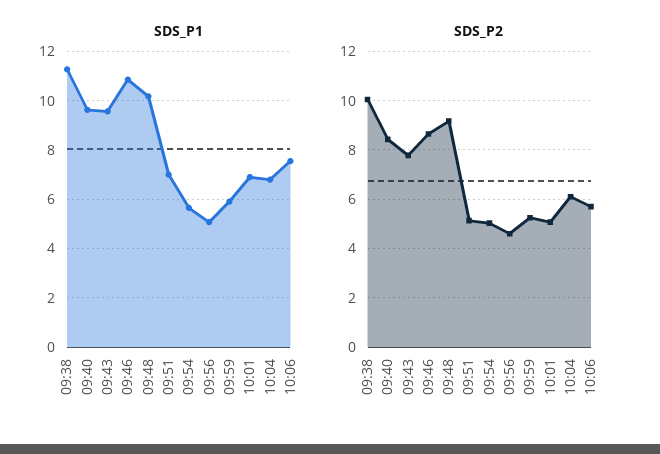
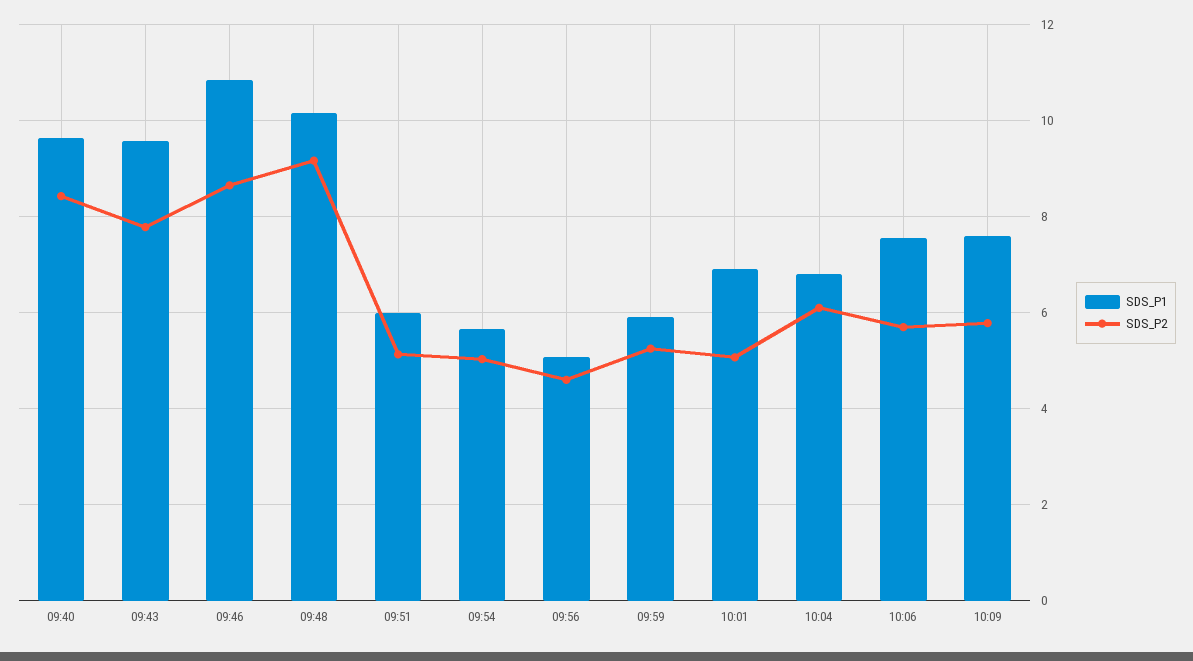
SDS_P1, 09:38: 11.25 -> none
SDS_P1, 09:51: 7 -> 6
SDS_P2, 09:38: 10 -> none
SDS_P1, 10:09: none -> 7.6
SDS_P2, 10:09: none -> 5.8

